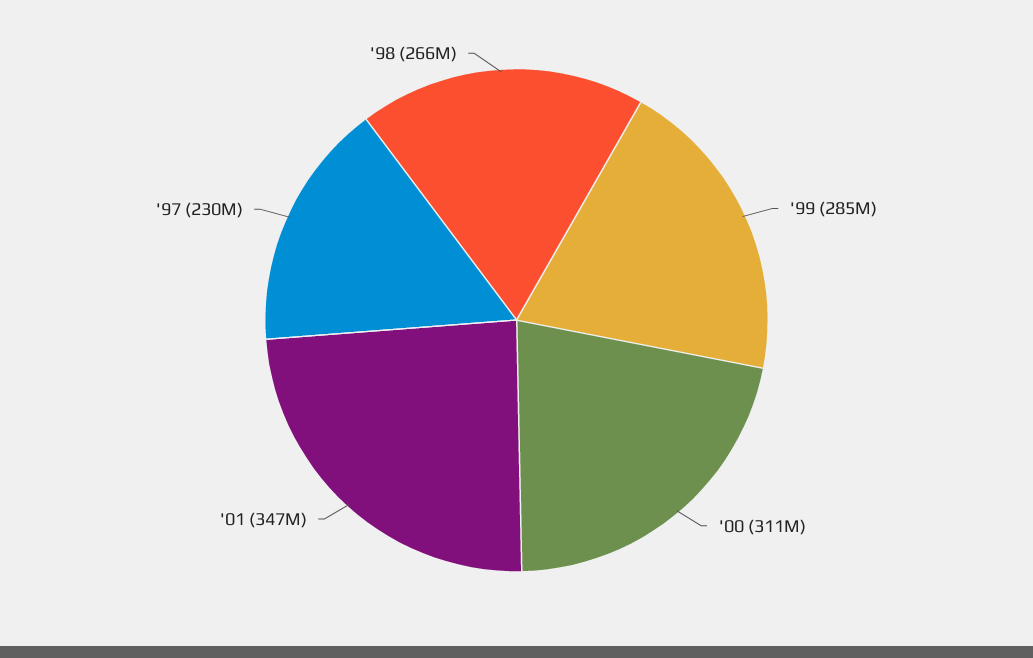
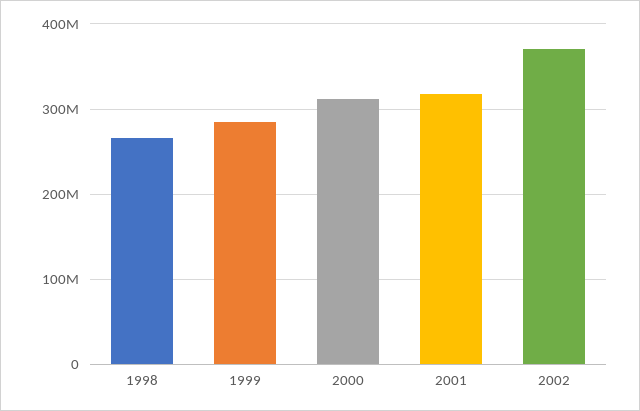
'01: 347000000 -> 320000000
'97: 230000000 -> none
2002: none -> 370000000

